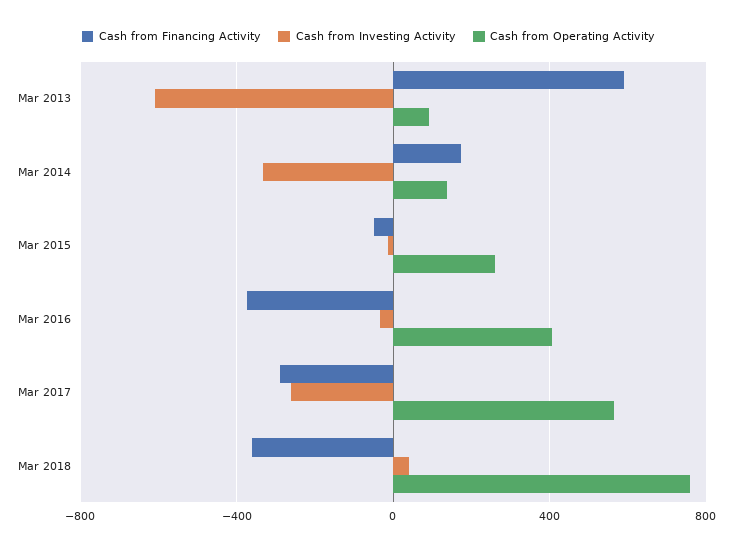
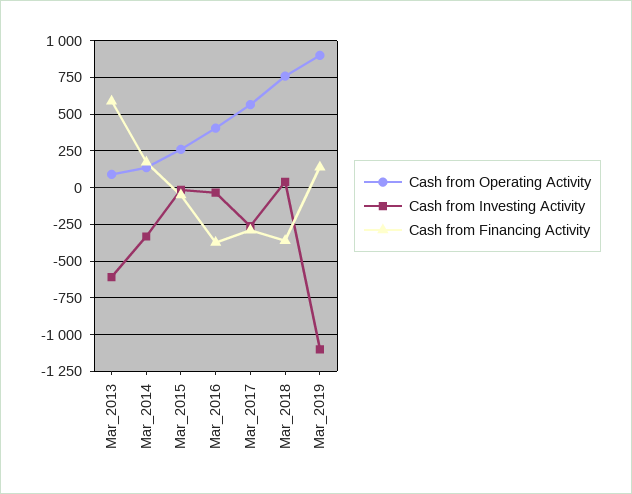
Cash from Operating Activity, Mar_2019: none -> 900
Cash from Investing Activity, Mar_2019: none -> -1100
Cash from Financing Activity, Mar_2019: none -> 150

